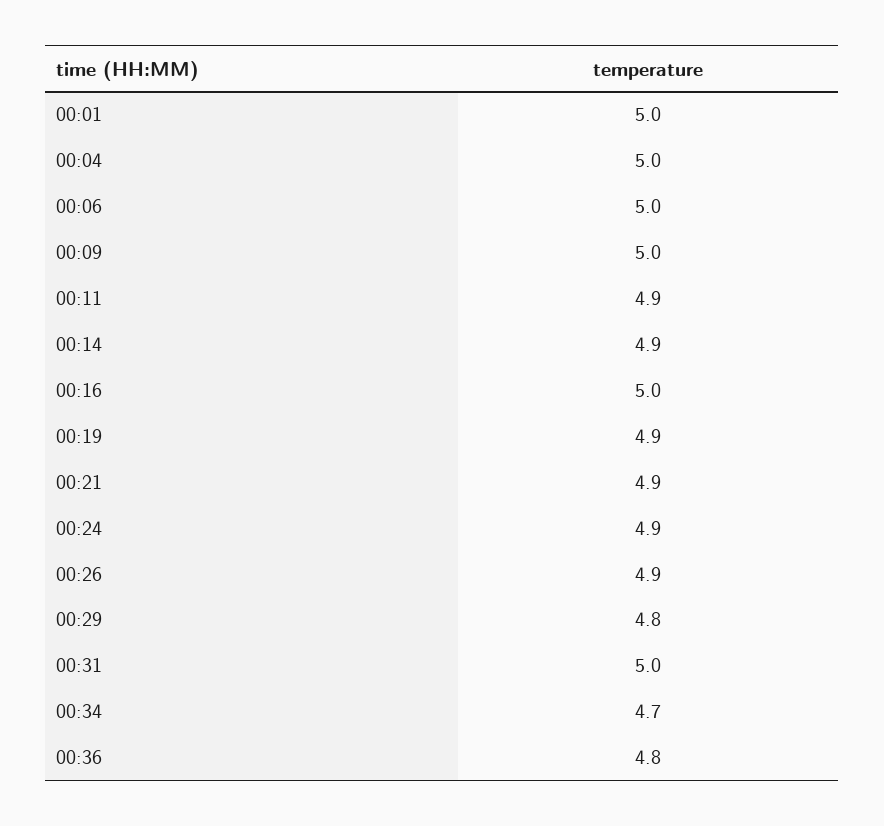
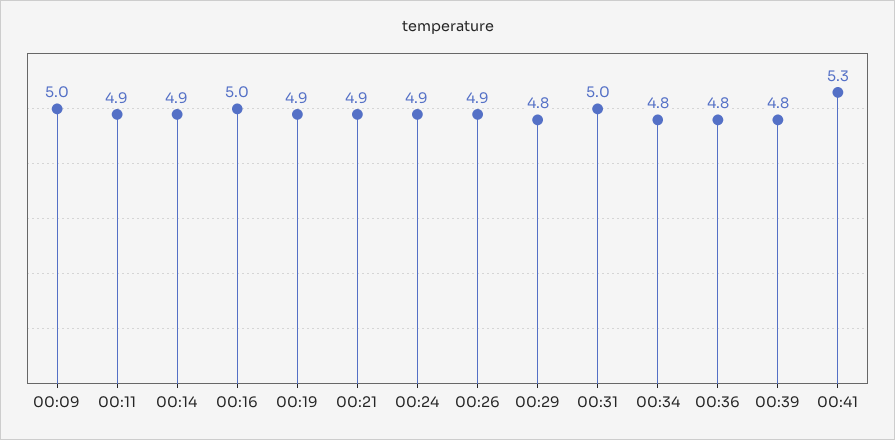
00:01: 5 -> none
00:04: 5 -> none
00:06: 5 -> none
00:34: 4.7 -> 4.8
00:39: none -> 4.8
00:41: none -> 5.3

